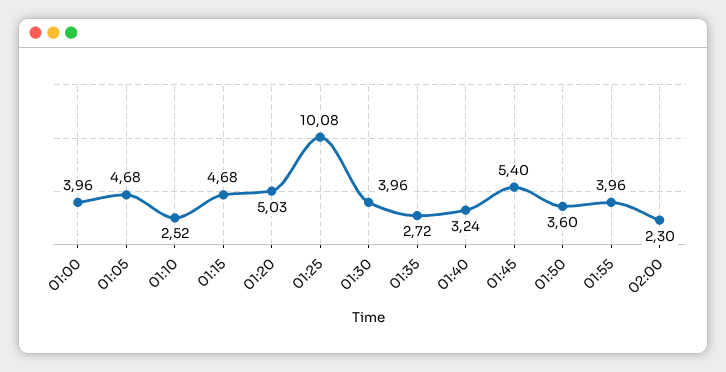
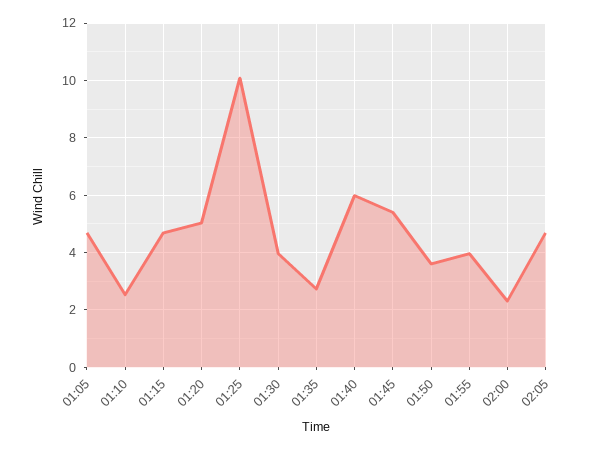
01:00: 3.96 -> none
01:40: 3.24 -> 6
02:05: none -> 4.75

